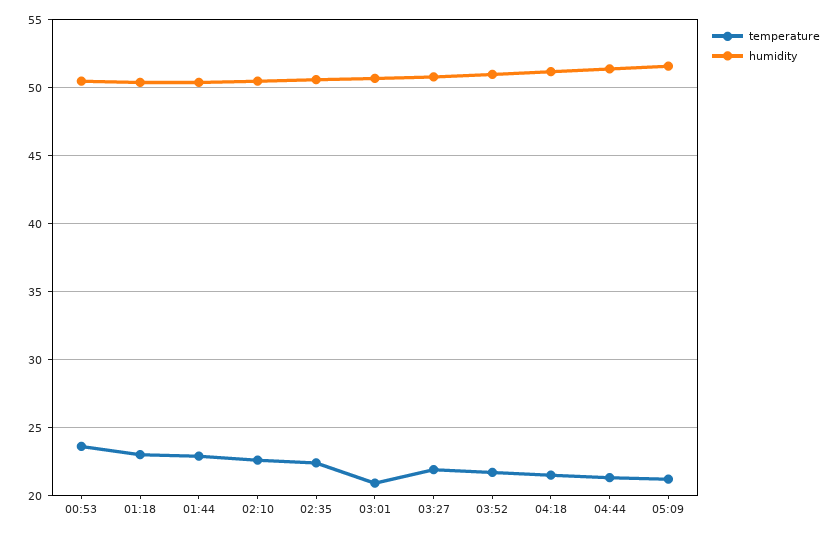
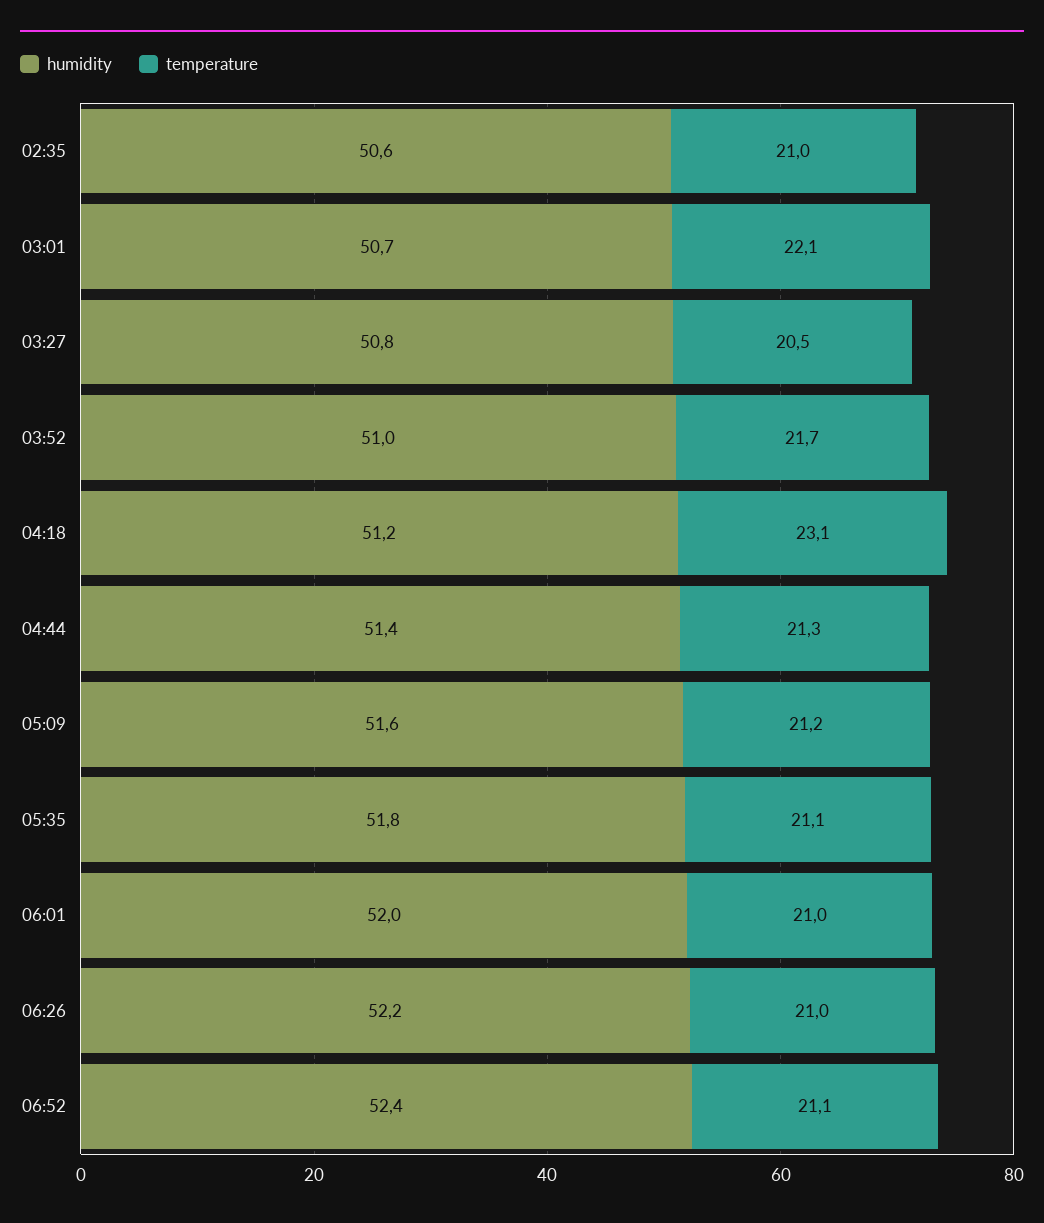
temperature, 00:53: 23.5 -> none
humidity, 00:53: 50.5 -> none
temperature, 01:18: 23 -> none
humidity, 01:18: 50.5 -> none
temperature, 01:44: 23 -> none
humidity, 01:44: 50.5 -> none
temperature, 02:10: 22.5 -> none
humidity, 02:10: 50.5 -> none
temperature, 02:35: 22.5 -> 21
temperature, 03:01: 21 -> 22.1
temperature, 03:27: 22 -> 20.5
temperature, 04:18: 21.5 -> 23.1
humidity, 05:35: none -> 51.8
temperature, 05:35: none -> 21.1
humidity, 06:01: none -> 52
temperature, 06:01: none -> 21
humidity, 06:26: none -> 52.2
temperature, 06:26: none -> 21
humidity, 06:52: none -> 52.4
temperature, 06:52: none -> 21.1

